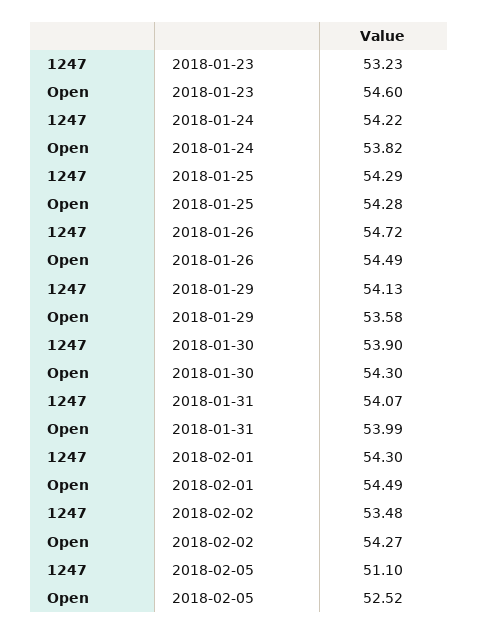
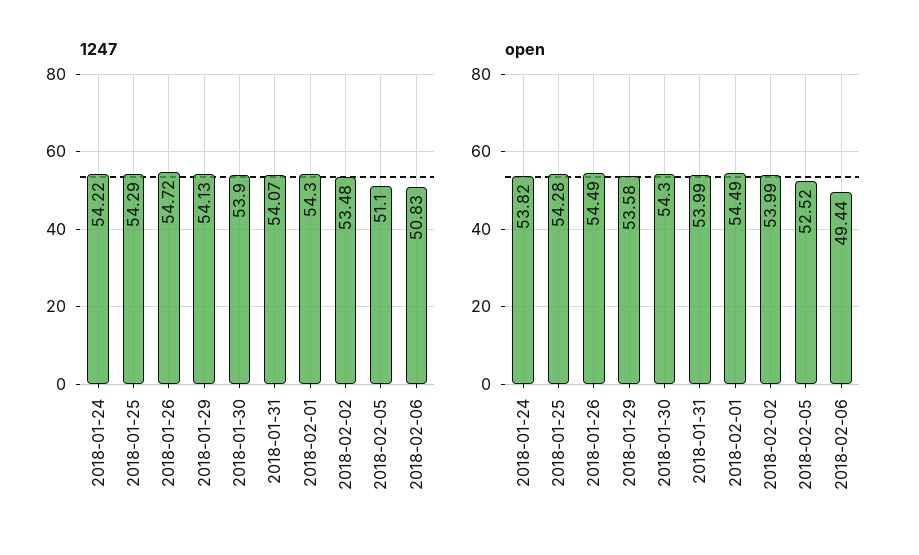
1247, 2018-01-23: 53.23 -> none
Open, 2018-01-23: 54.6 -> none
Open, 2018-02-02: 54.27 -> 53.99
1247, 2018-02-06: none -> 50.83
Open, 2018-02-06: none -> 49.44

